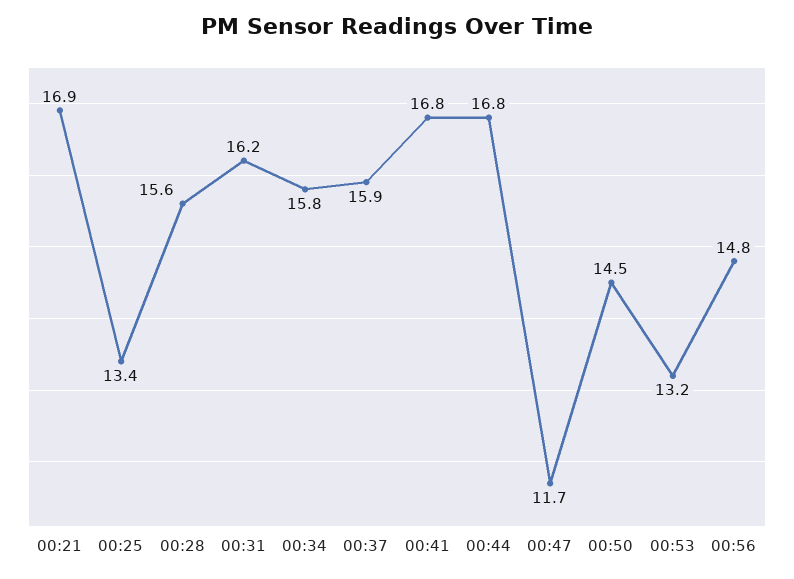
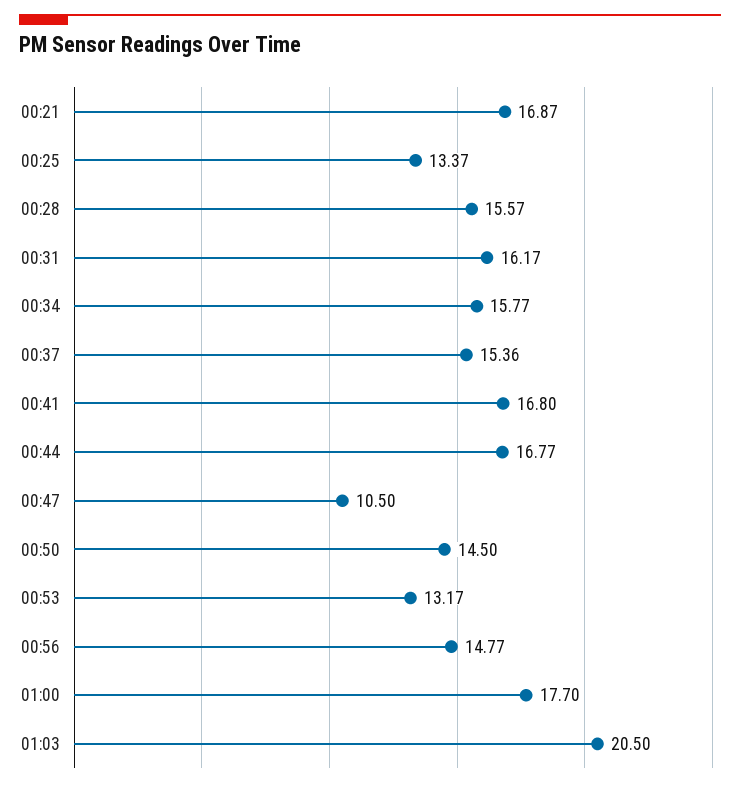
00:37: 15.9 -> 15.36
00:47: 11.7 -> 10.5
01:00: none -> 17.7
01:03: none -> 20.5

